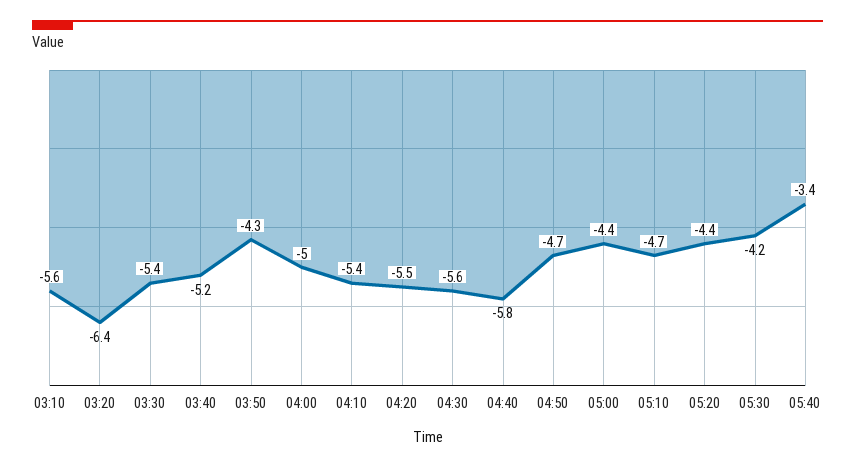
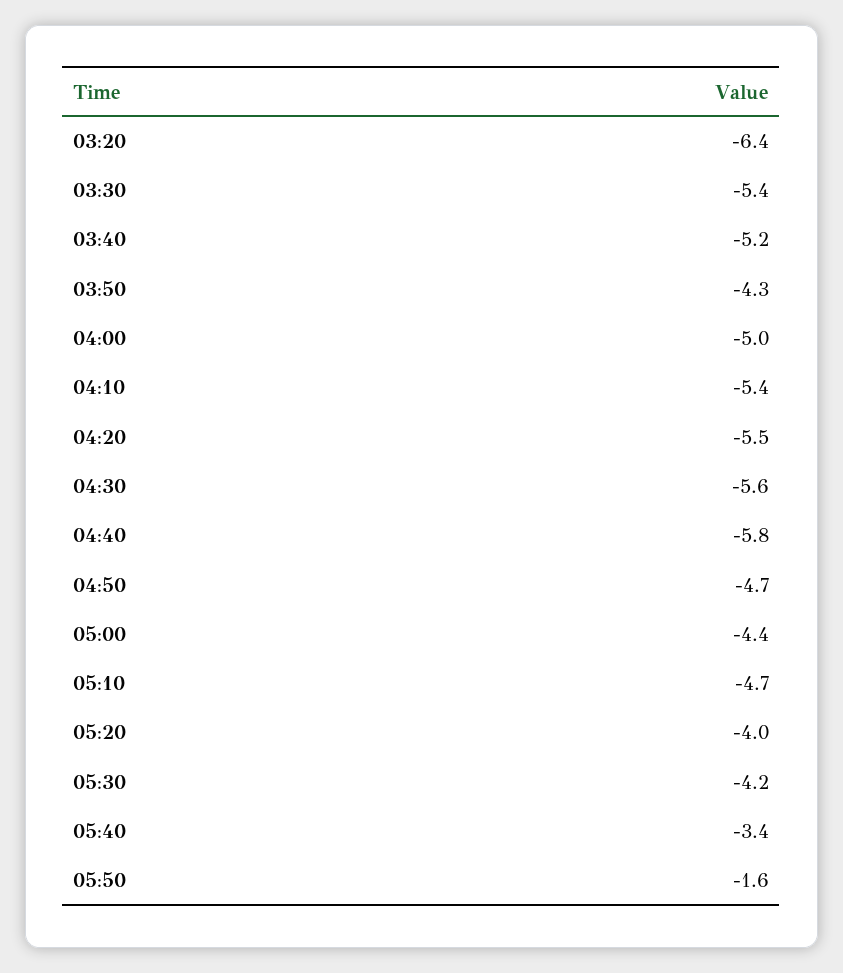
03:10: -5.6 -> none
05:20: -4.4 -> -4
05:50: none -> -1.6

